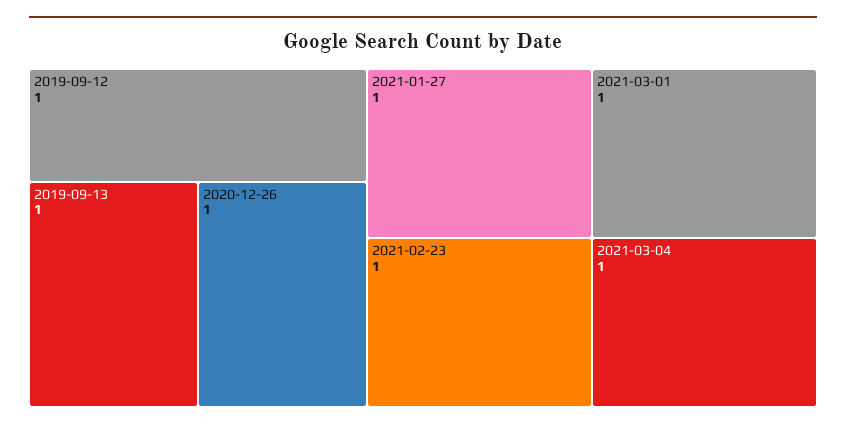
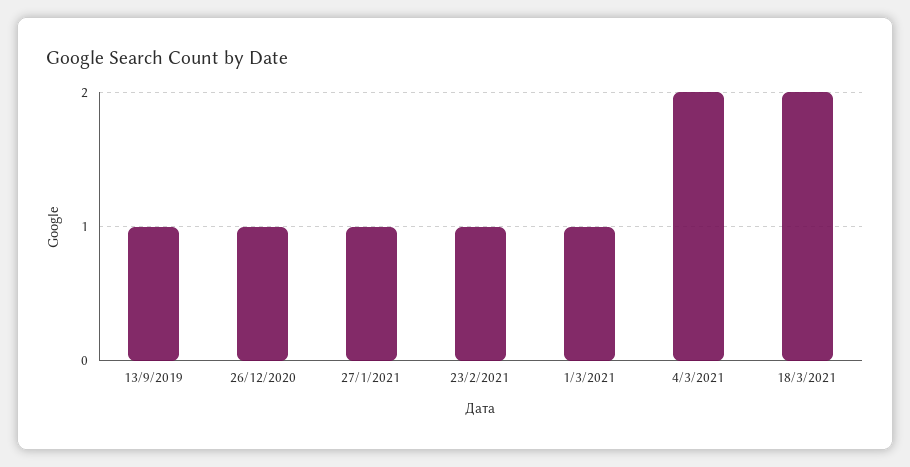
2019-09-12: 1 -> none
2021-03-04: 1 -> 2
18/3/2021: none -> 2

